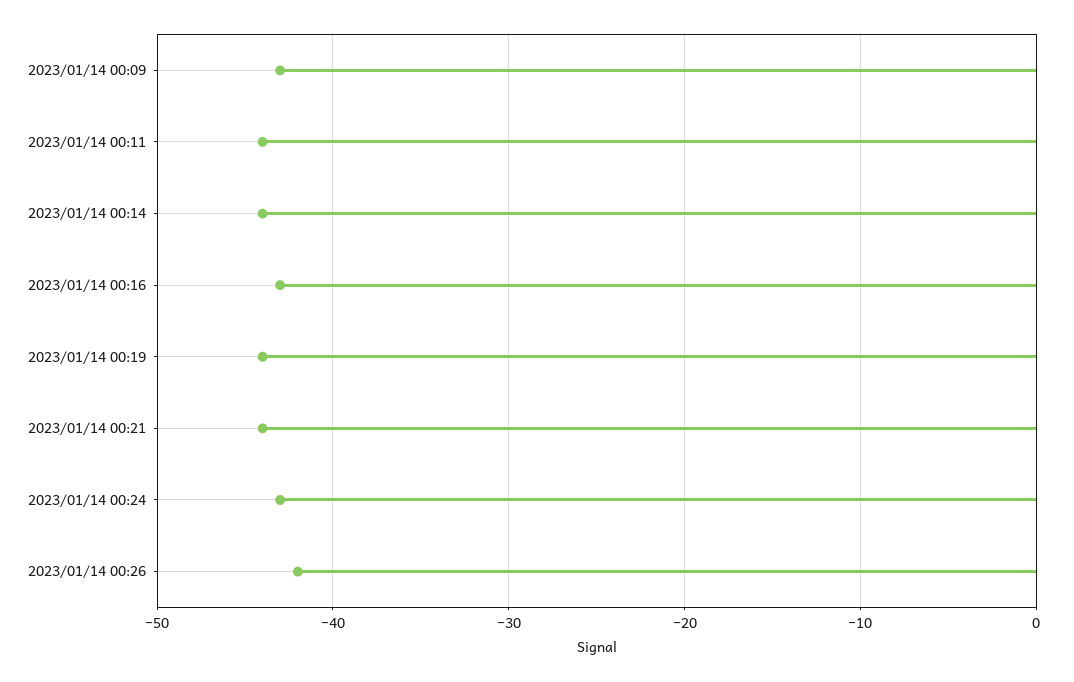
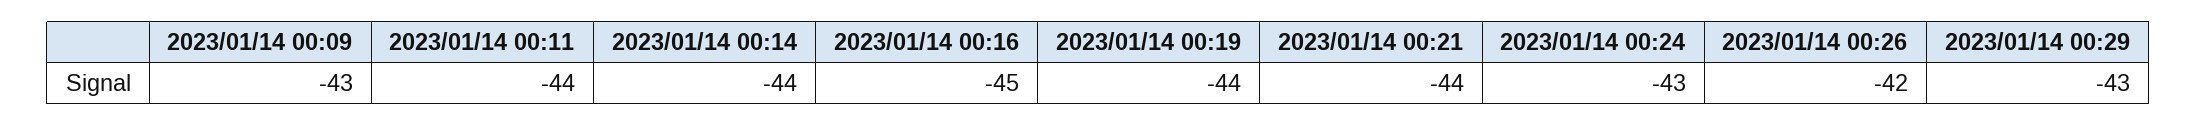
2023/01/14 00:16: -43 -> -45
2023/01/14 00:29: none -> -43

